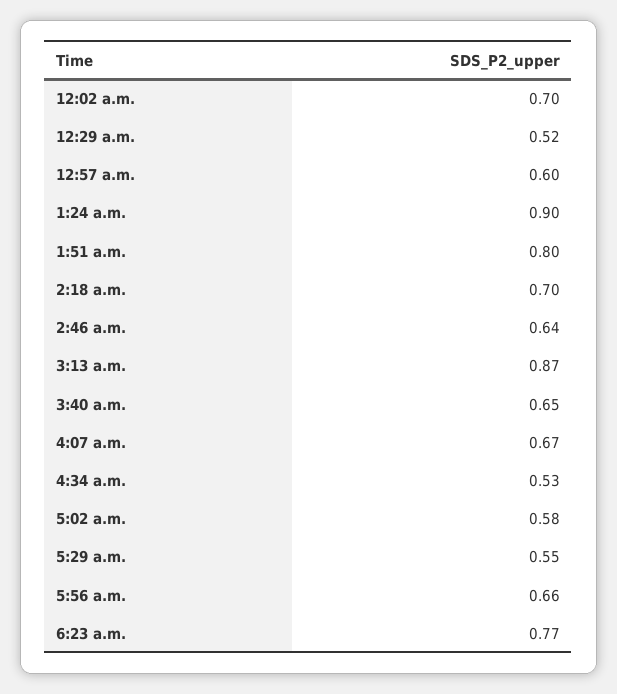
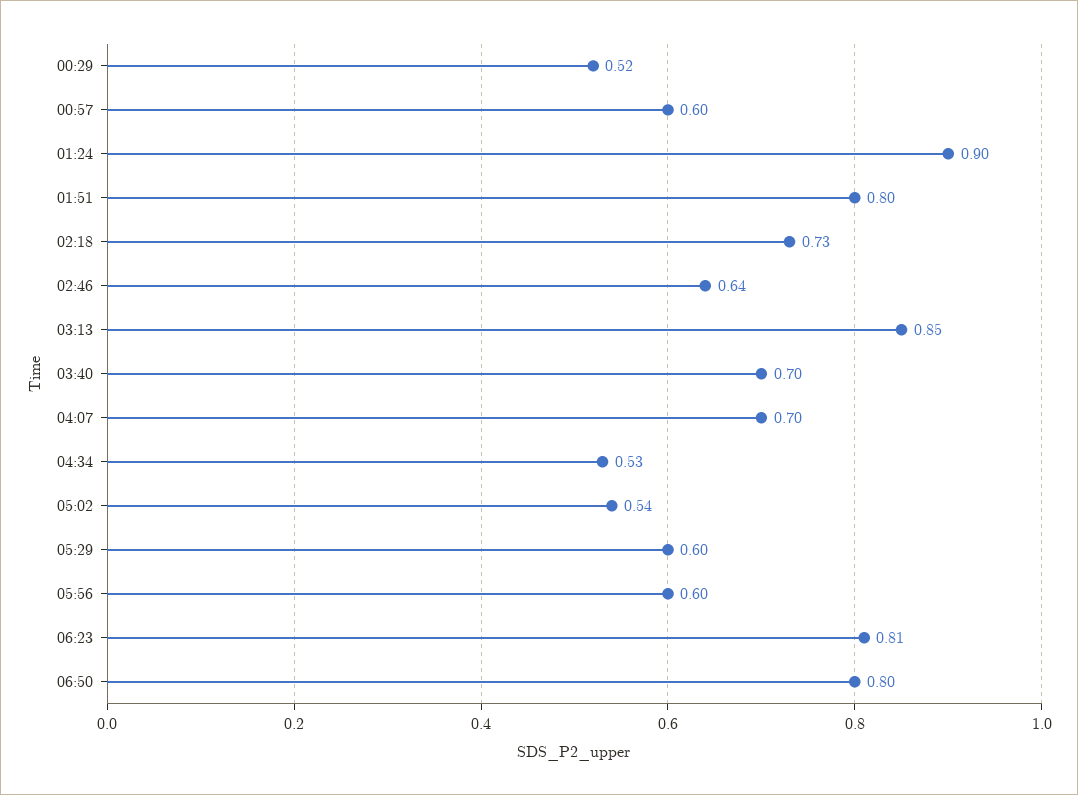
12:02 a.m.: 0.7 -> none
2:18 a.m.: 0.7 -> 0.73
3:13 a.m.: 0.87 -> 0.85
3:40 a.m.: 0.65 -> 0.7
4:07 a.m.: 0.67 -> 0.7
5:02 a.m.: 0.58 -> 0.54
5:29 a.m.: 0.55 -> 0.6
5:56 a.m.: 0.66 -> 0.6
6:23 a.m.: 0.77 -> 0.81
06:50: none -> 0.8

